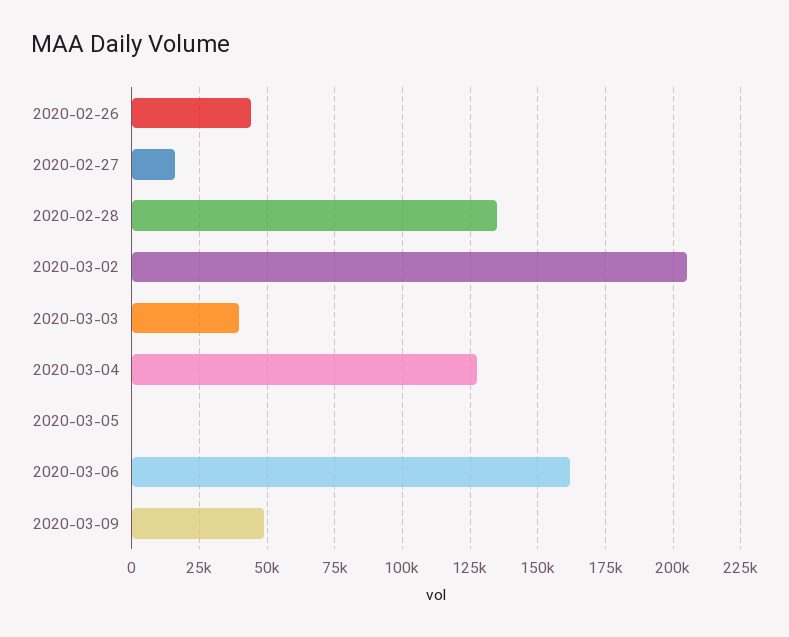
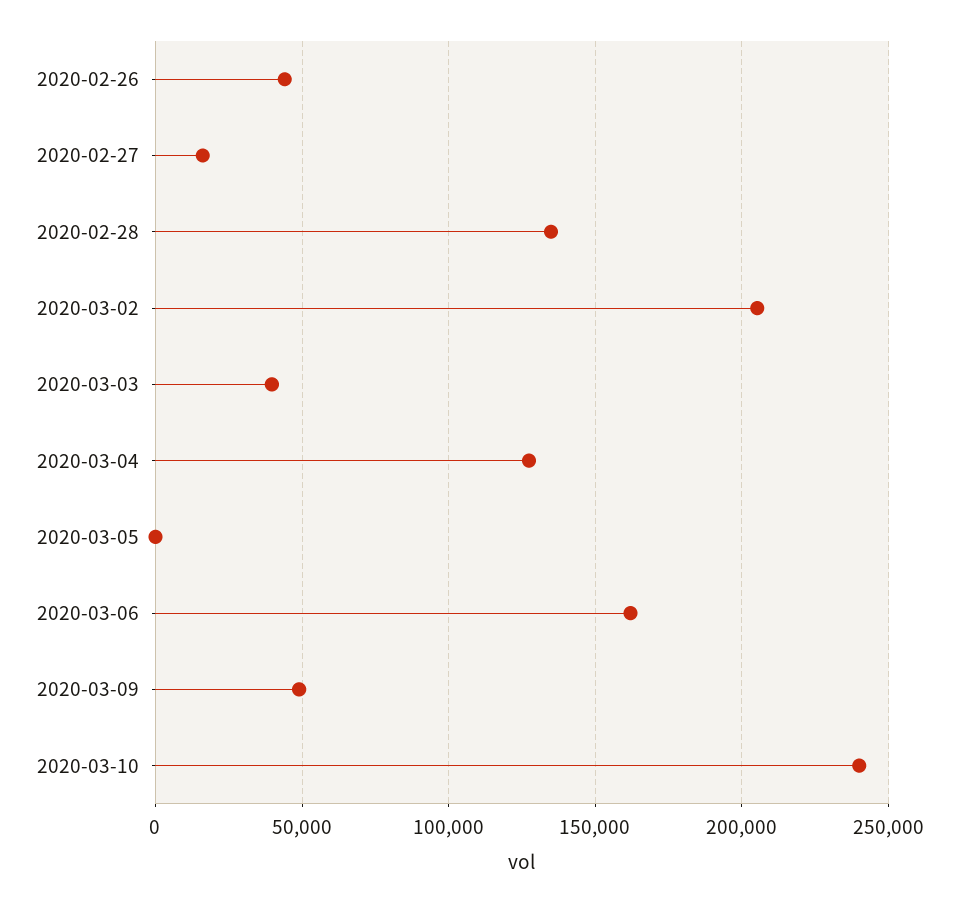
2020-03-10: none -> 240000

